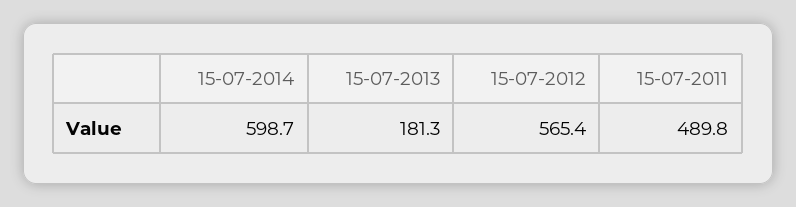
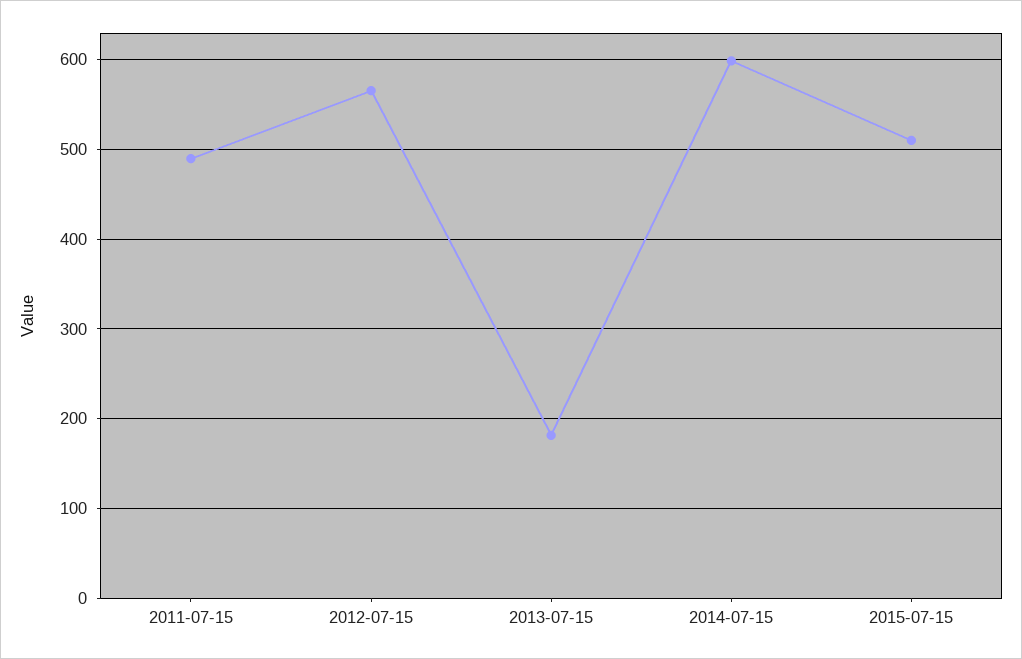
2015-07-15: none -> 510

